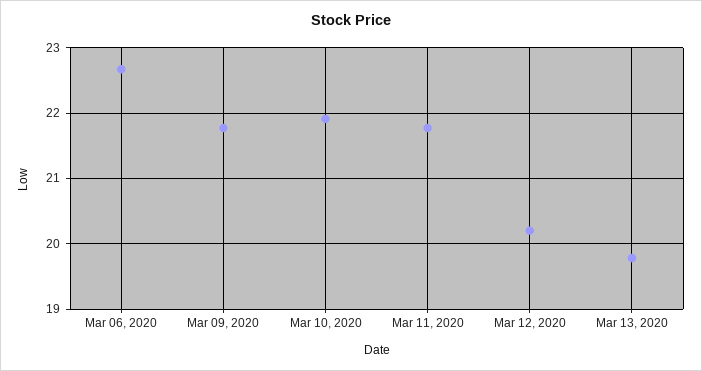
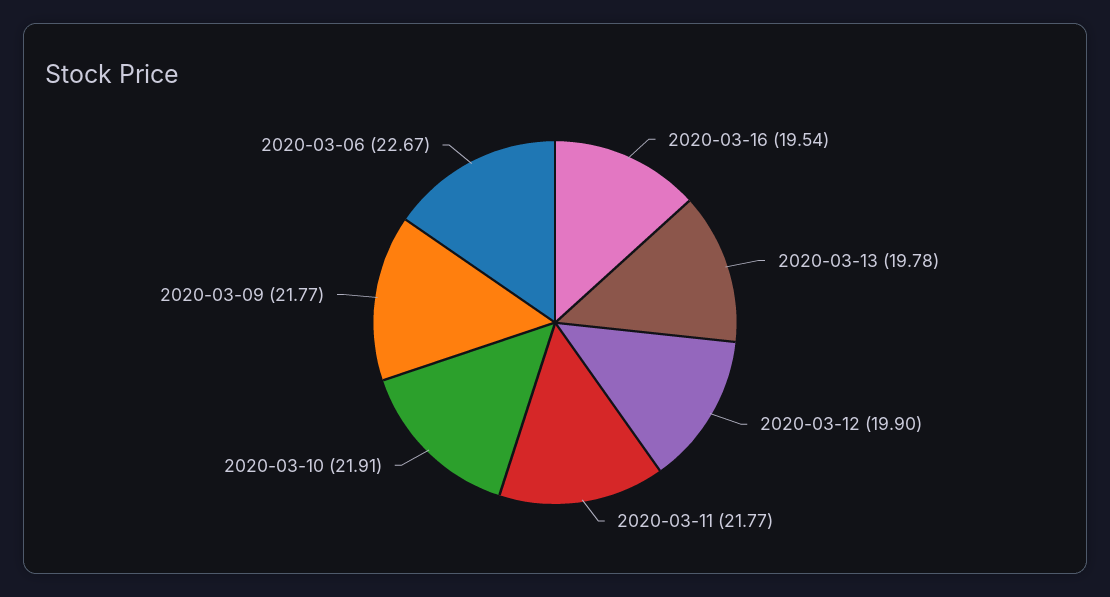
Mar 12, 2020: 20.2 -> 19.9
2020-03-16: none -> 19.54

